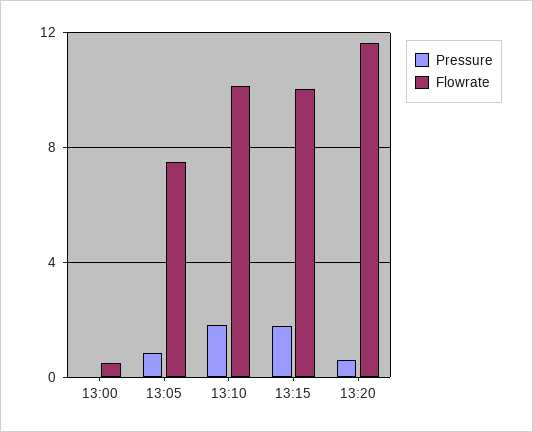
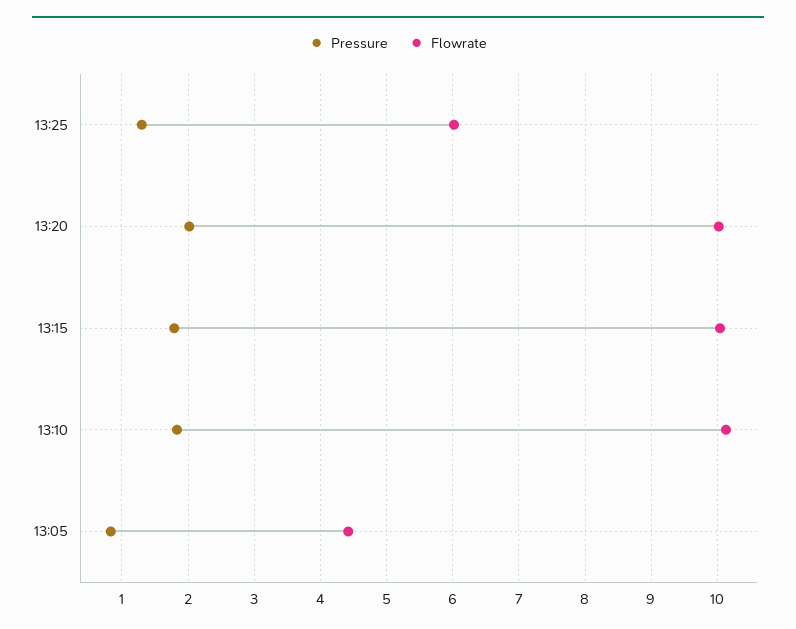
Pressure, 13:00: 0 -> none
Flowrate, 13:00: 0.5 -> none
Flowrate, 13:05: 7.5 -> 4.4
Pressure, 13:20: 0.5 -> 2
Flowrate, 13:20: 11.5 -> 10
Pressure, 13:25: none -> 1.3
Flowrate, 13:25: none -> 6

